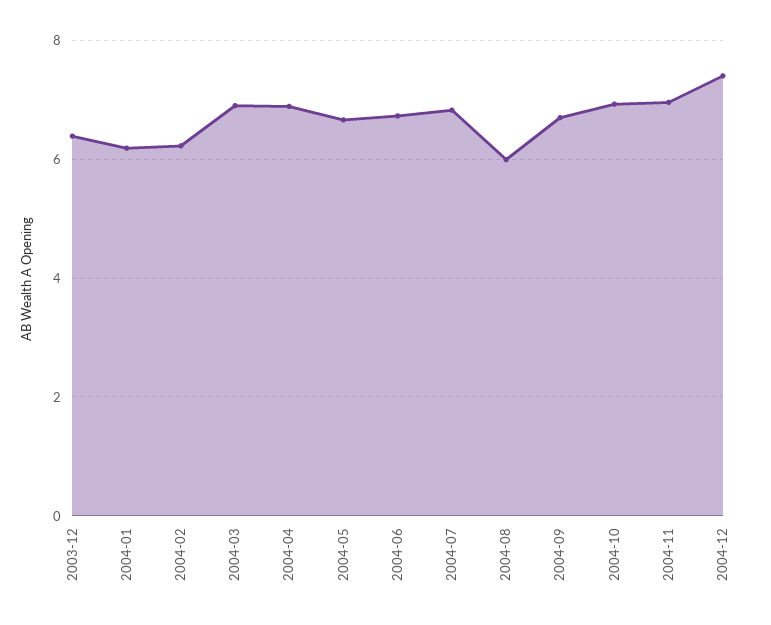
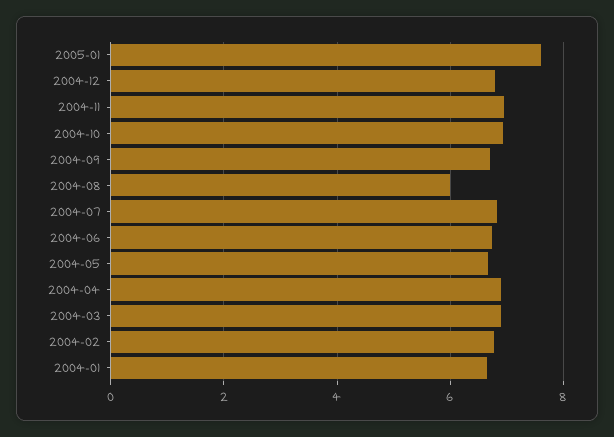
2003-12: 6.4 -> none
2004-01: 6.2 -> 6.6
2004-02: 6.2 -> 6.8
2004-12: 7.4 -> 6.8
2005-01: none -> 7.6

